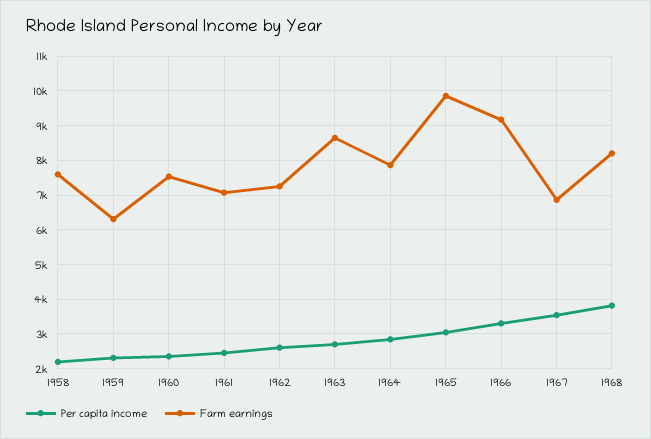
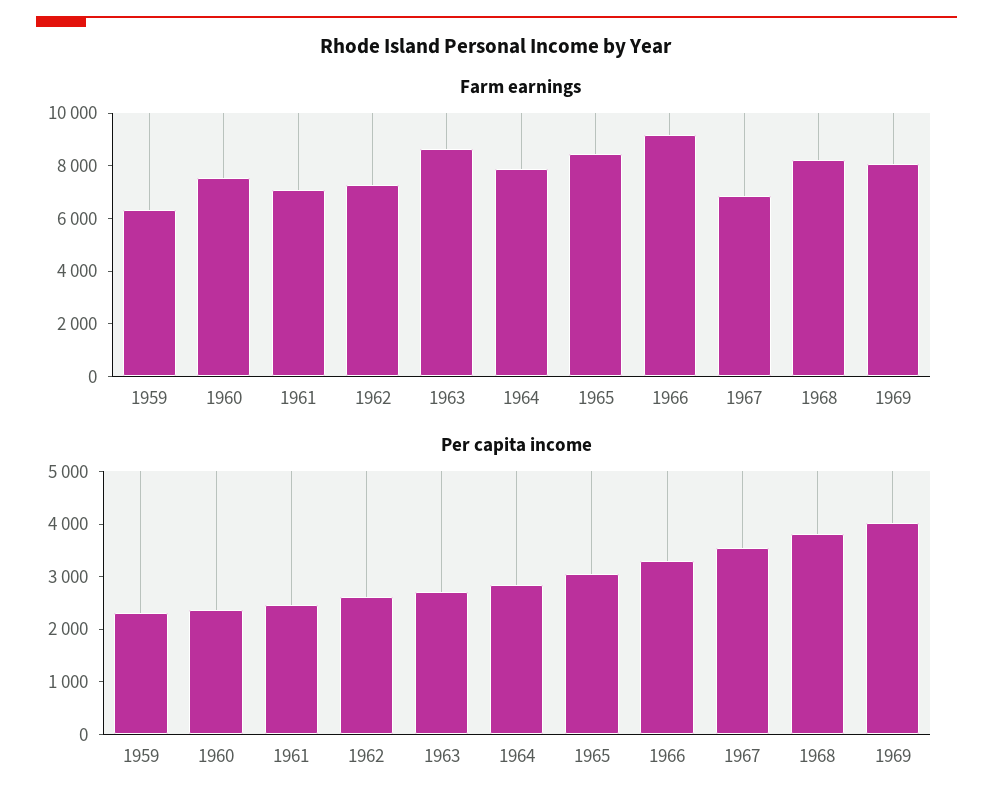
Per capita income, 1958: 2200 -> none
Farm earnings, 1958: 7600 -> none
Farm earnings, 1965: 9800 -> 8500
Farm earnings, 1969: none -> 8000
Per capita income, 1969: none -> 4000

